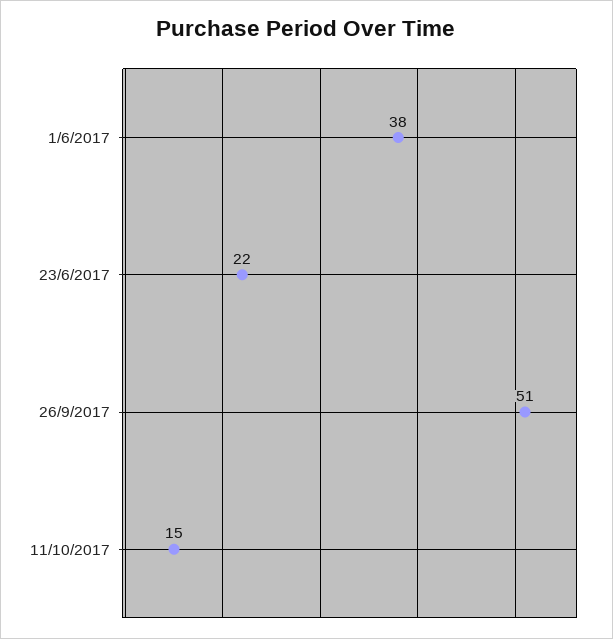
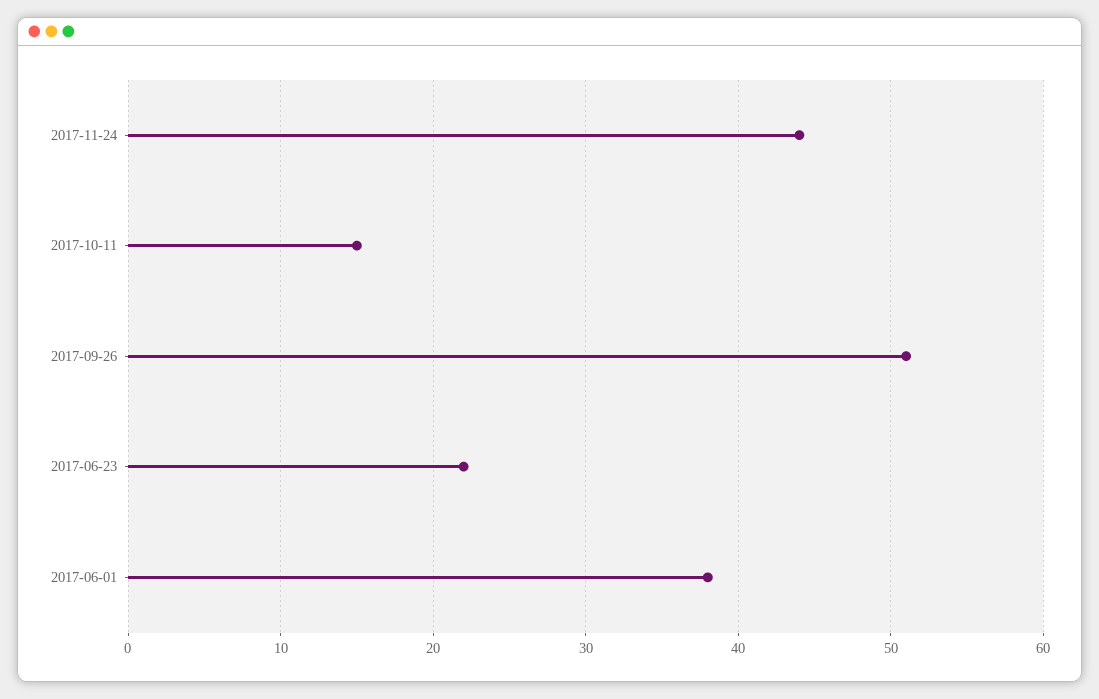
2017-11-24: none -> 44

